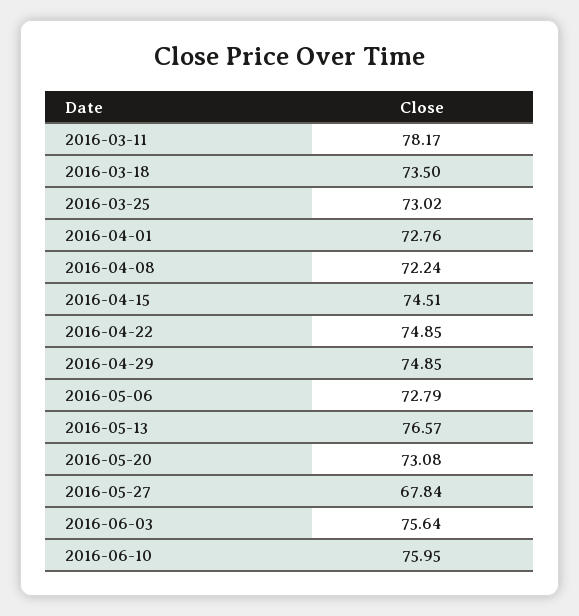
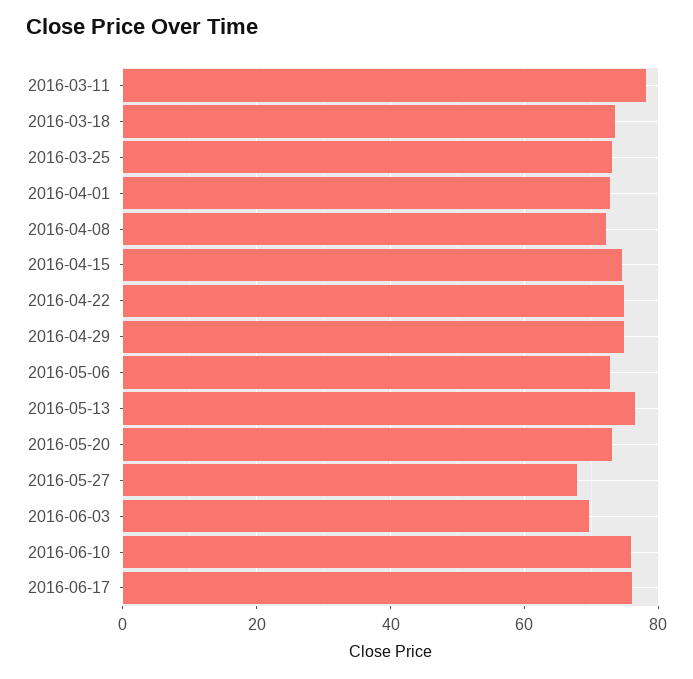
2016-06-03: 75.64 -> 70
2016-06-17: none -> 76

